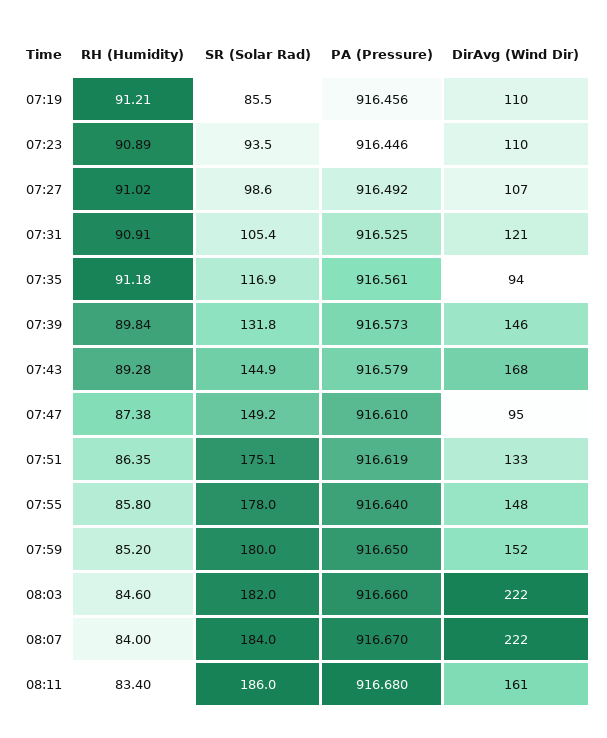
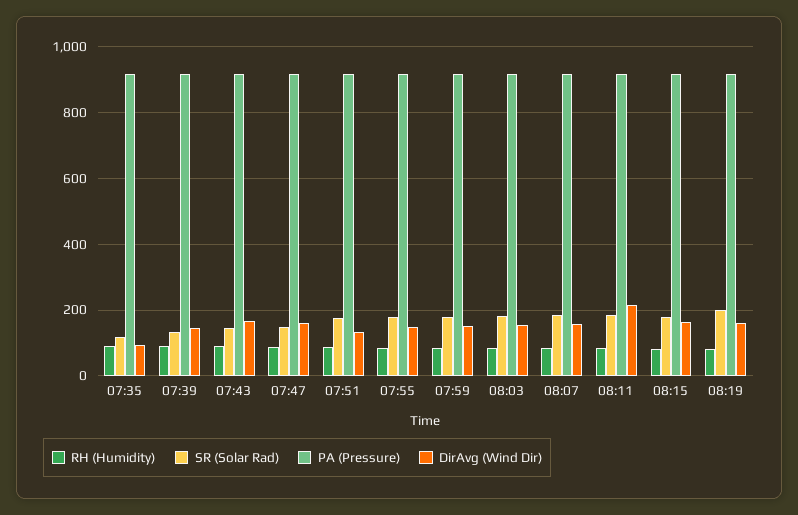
RH (Humidity), 07:19: 91.21 -> none
SR (Solar Rad), 07:19: 85.5 -> none
PA (Pressure), 07:19: 916.456 -> none
DirAvg (Wind Dir), 07:19: 110 -> none
RH (Humidity), 07:23: 90.89 -> none
SR (Solar Rad), 07:23: 93.5 -> none
PA (Pressure), 07:23: 916.446 -> none
DirAvg (Wind Dir), 07:23: 110 -> none
RH (Humidity), 07:27: 91.02 -> none
SR (Solar Rad), 07:27: 98.6 -> none
PA (Pressure), 07:27: 916.492 -> none
DirAvg (Wind Dir), 07:27: 107 -> none
RH (Humidity), 07:31: 90.91 -> none
SR (Solar Rad), 07:31: 105.4 -> none
PA (Pressure), 07:31: 916.525 -> none
DirAvg (Wind Dir), 07:31: 121 -> none
DirAvg (Wind Dir), 07:47: 95 -> 160
DirAvg (Wind Dir), 08:03: 222 -> 160
DirAvg (Wind Dir), 08:07: 222 -> 160
DirAvg (Wind Dir), 08:11: 161 -> 220
RH (Humidity), 08:15: none -> 80
SR (Solar Rad), 08:15: none -> 180
PA (Pressure), 08:15: none -> 920
DirAvg (Wind Dir), 08:15: none -> 160
RH (Humidity), 08:19: none -> 80
SR (Solar Rad), 08:19: none -> 200
PA (Pressure), 08:19: none -> 920
DirAvg (Wind Dir), 08:19: none -> 160

